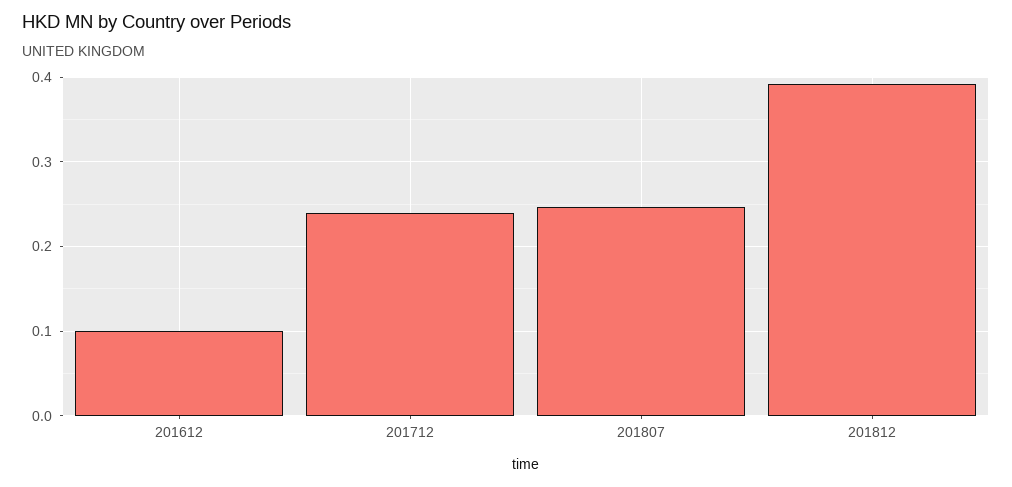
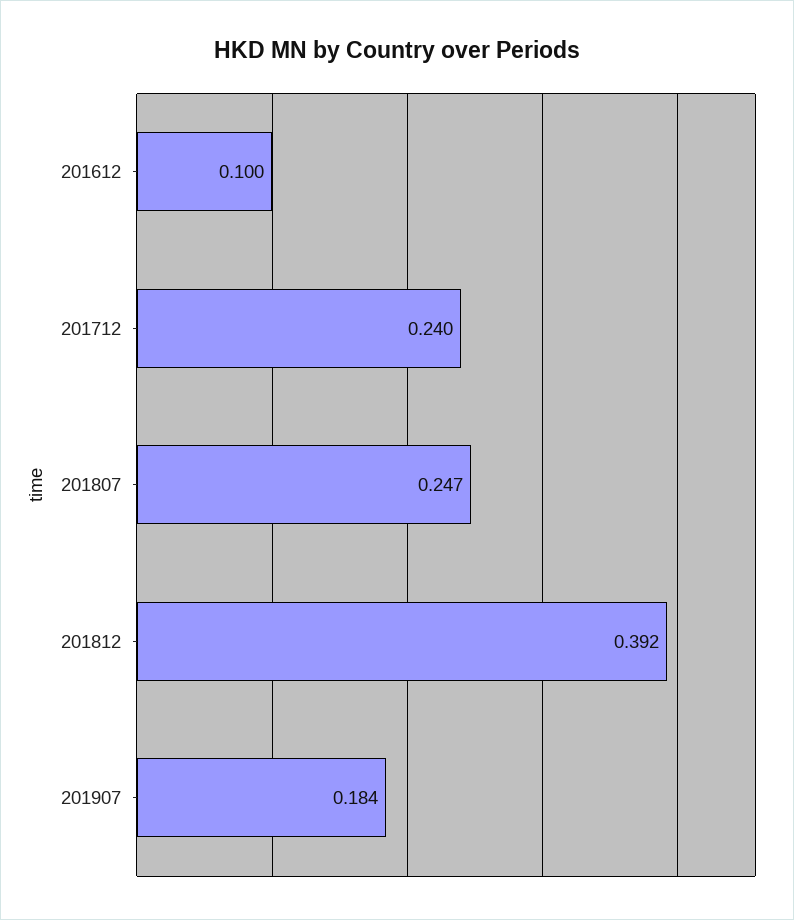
201907: none -> 0.184

